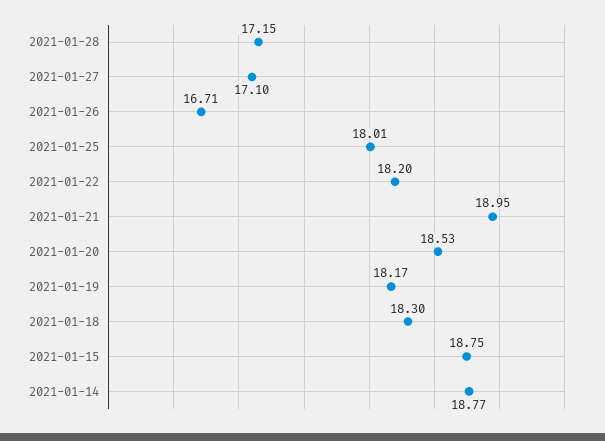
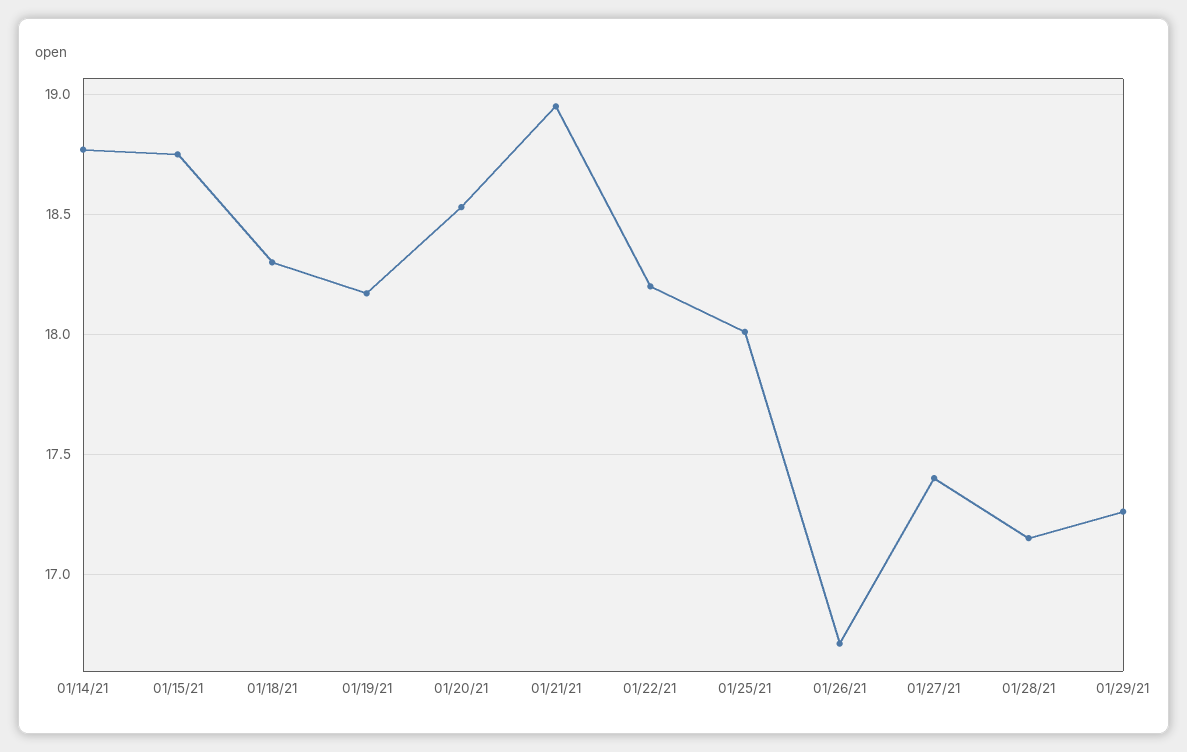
2021-01-27: 17.1 -> 17.4
01/29/21: none -> 17.25

